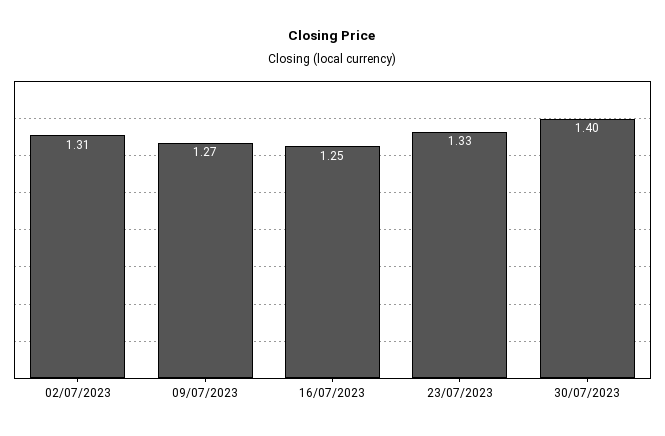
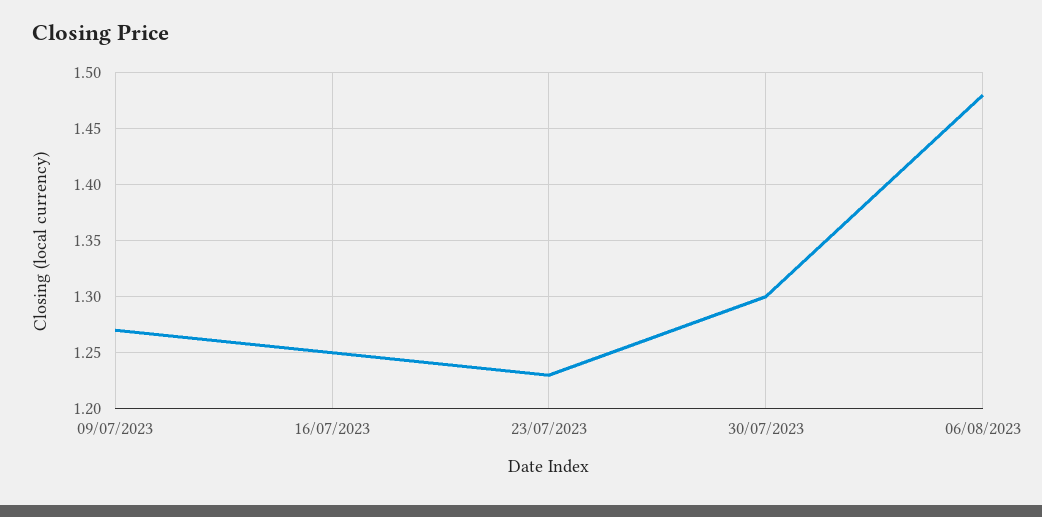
02/07/2023: 1.31 -> none
23/07/2023: 1.33 -> 1.23
30/07/2023: 1.4 -> 1.3
06/08/2023: none -> 1.48

